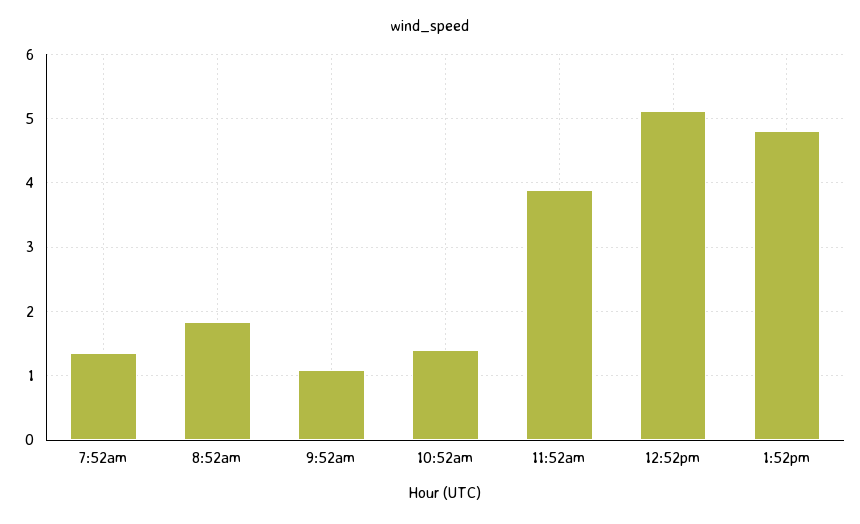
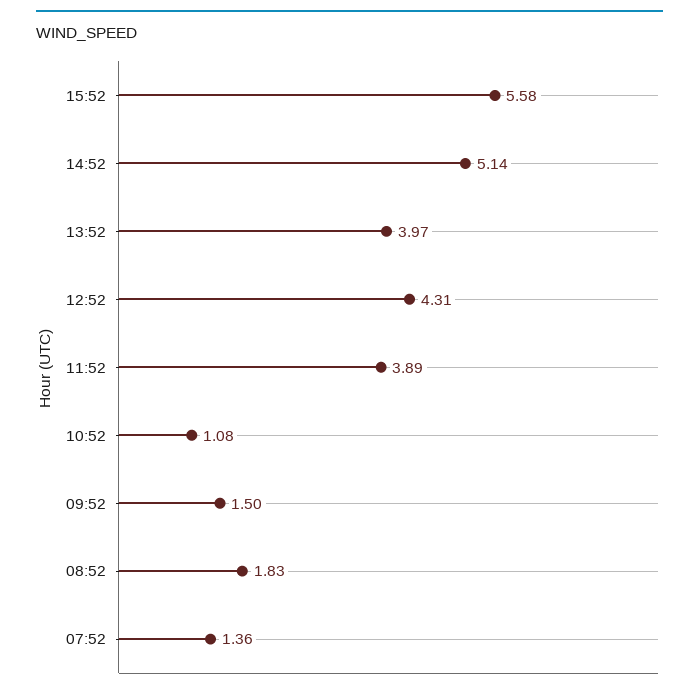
9:52am: 1.1 -> 1.5
10:52am: 1.4 -> 1.08
12:52pm: 5.1 -> 4.31
1:52pm: 4.8 -> 3.97
15:52: none -> 5.58
14:52: none -> 5.14

